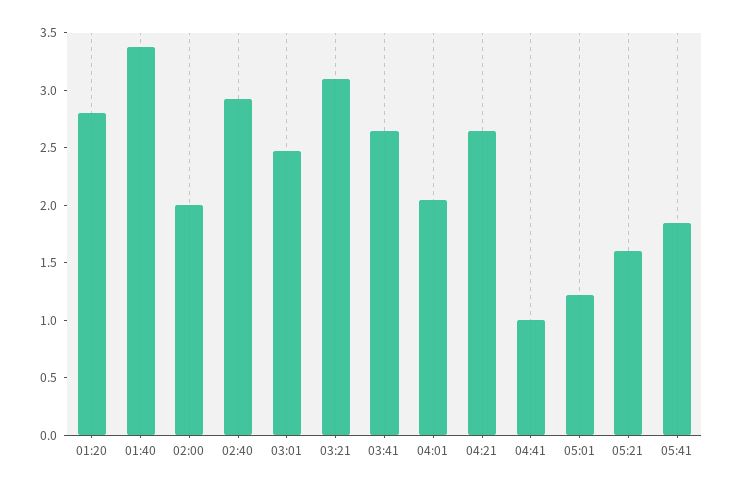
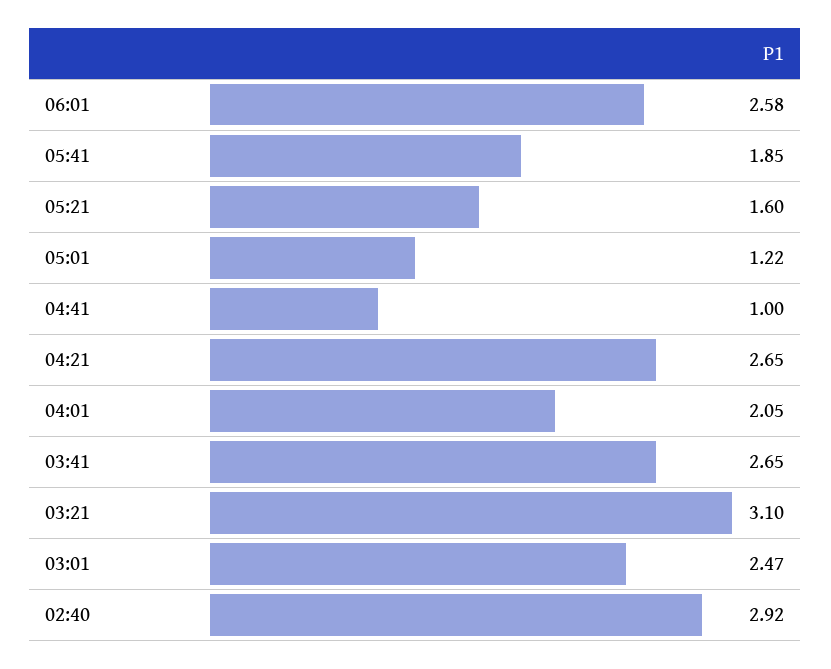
01:20: 2.8 -> none
01:40: 3.4 -> none
02:00: 2 -> none
06:01: none -> 2.58

